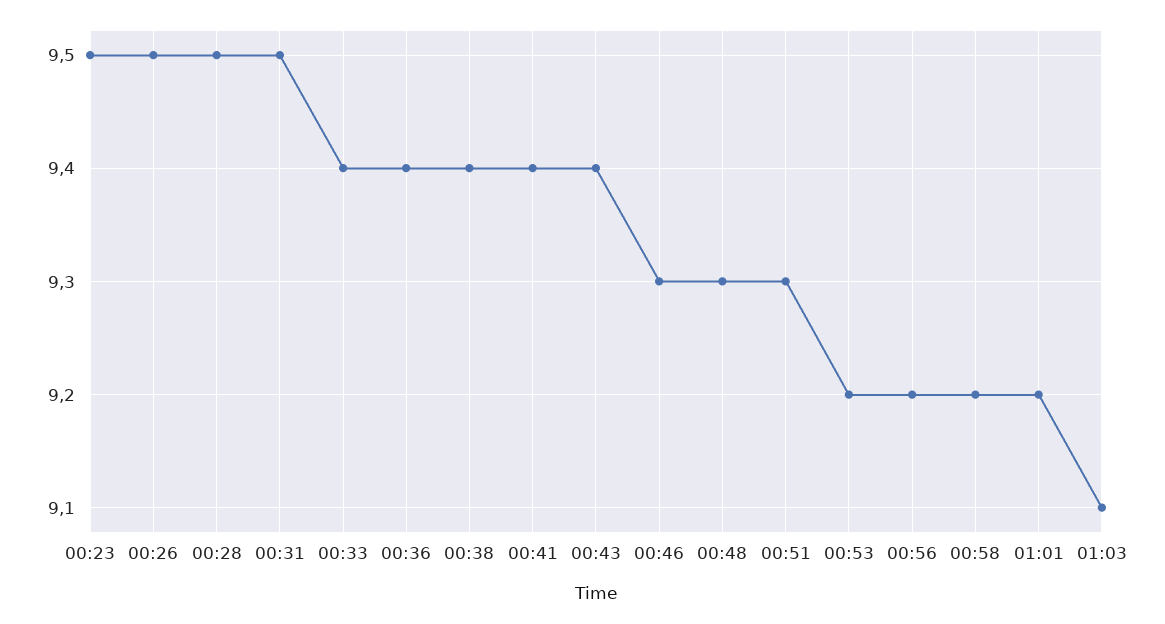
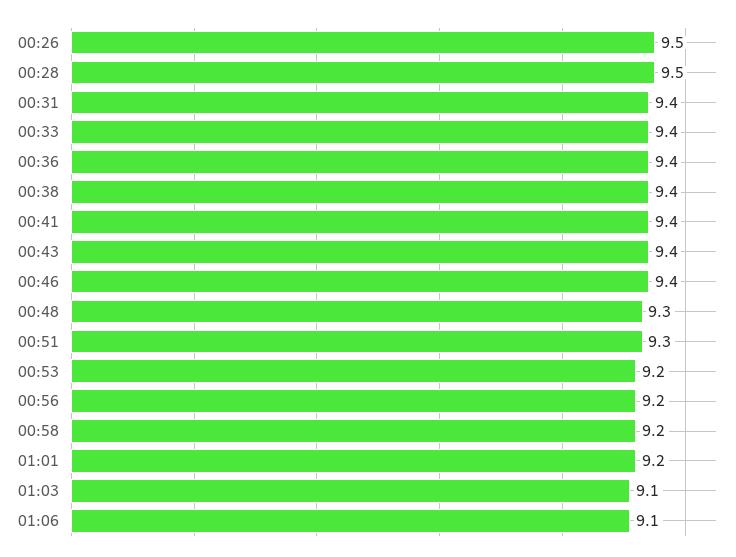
00:23: 9.5 -> none
00:31: 9.5 -> 9.4
00:46: 9.3 -> 9.4
01:06: none -> 9.1

